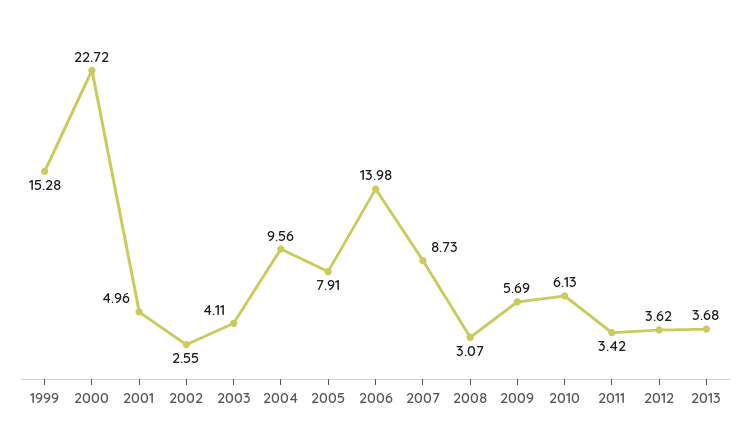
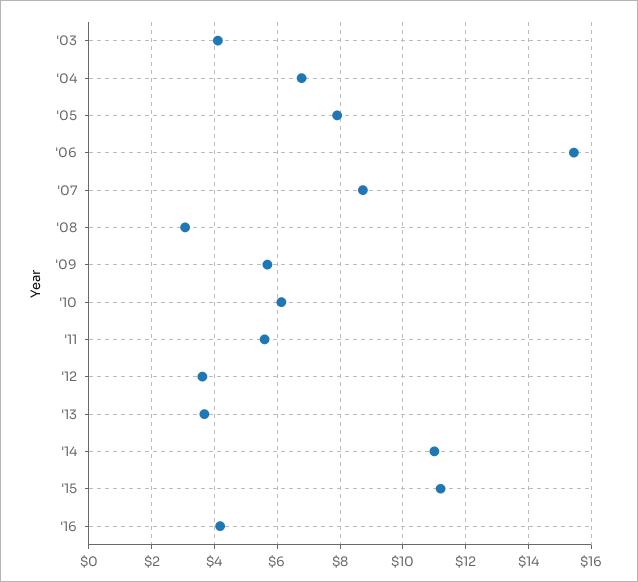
1999: 15.28 -> none
2000: 22.72 -> none
2001: 4.96 -> none
2002: 2.55 -> none
2004: 9.56 -> 6.8
2006: 13.98 -> 15.4
2011: 3.42 -> 5.6
'14: none -> 11
'15: none -> 11.2
'16: none -> 4.2

